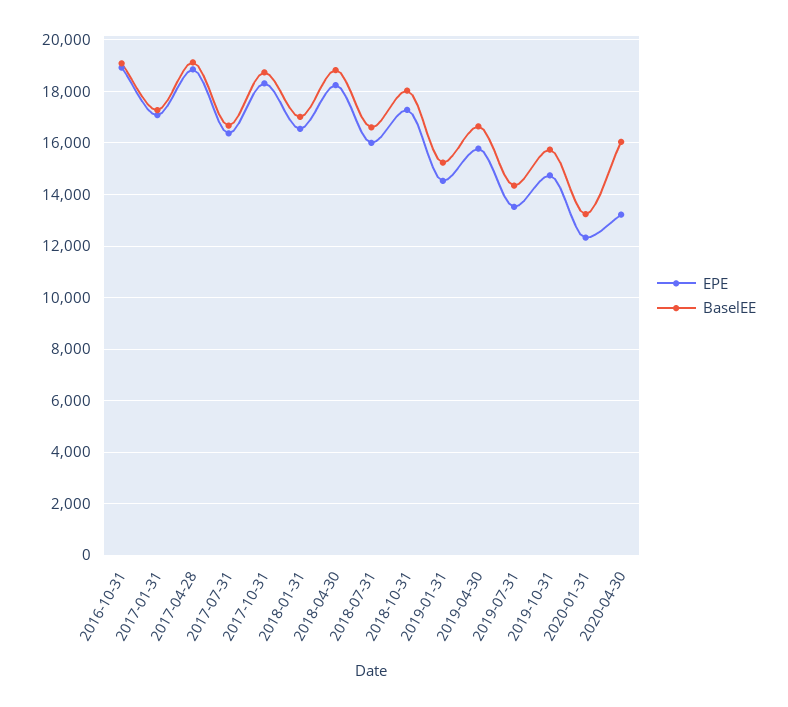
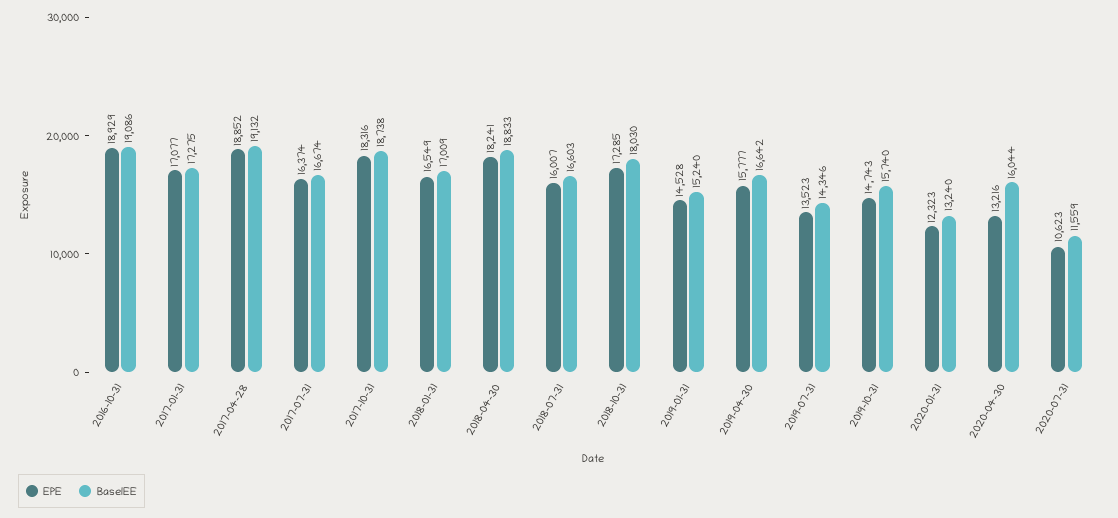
EPE, 2020-07-31: none -> 10623
BaselEE, 2020-07-31: none -> 11559

